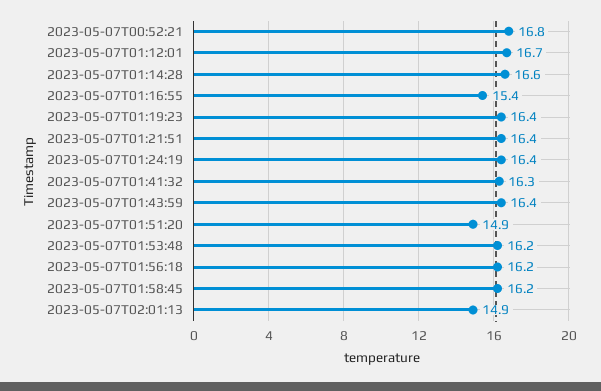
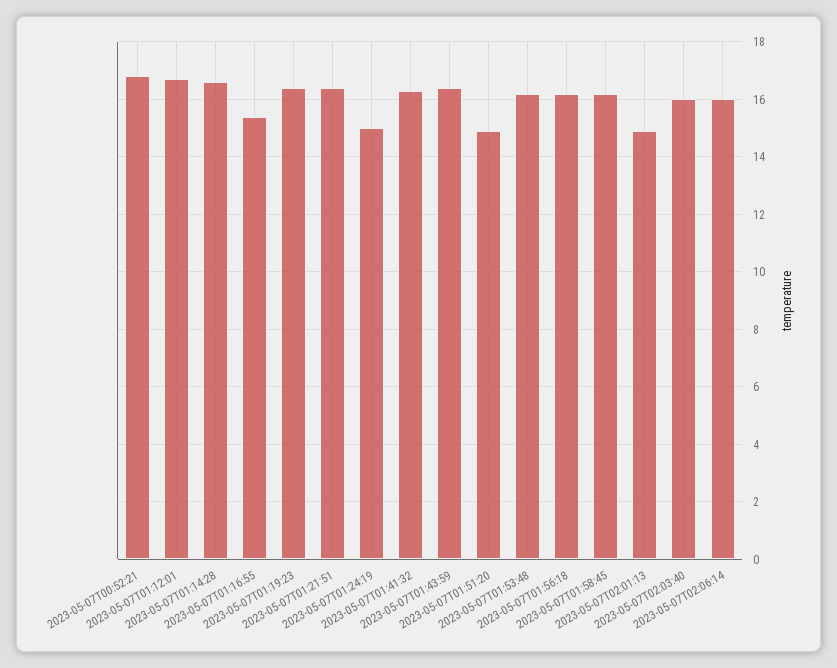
2023-05-07T01:24:19: 16.4 -> 15
2023-05-07T02:03:40: none -> 16
2023-05-07T02:06:14: none -> 16

